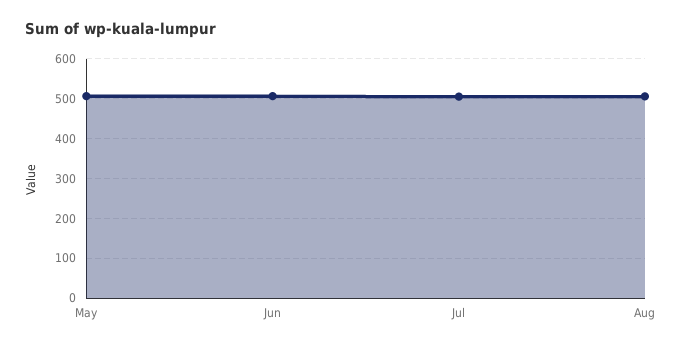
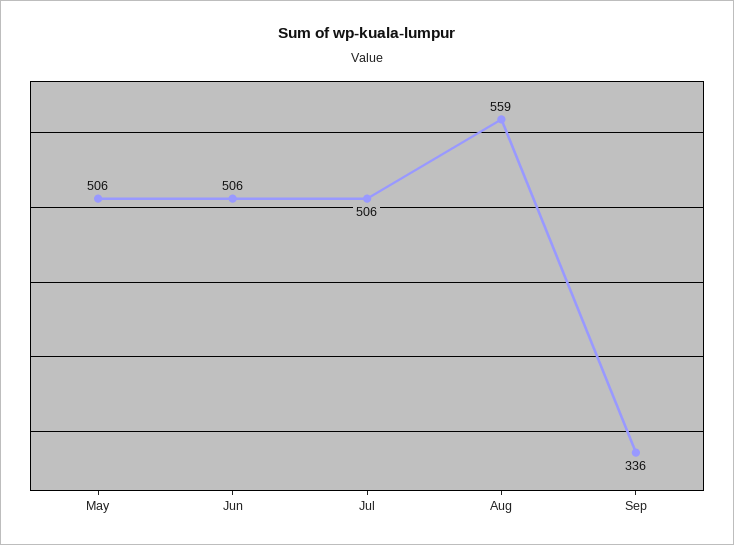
Aug: 500 -> 559
Sep: none -> 336

